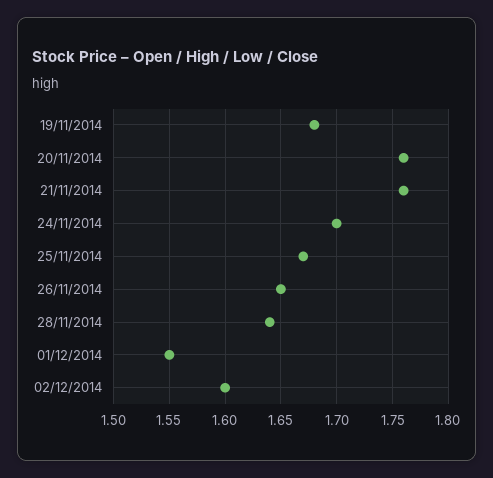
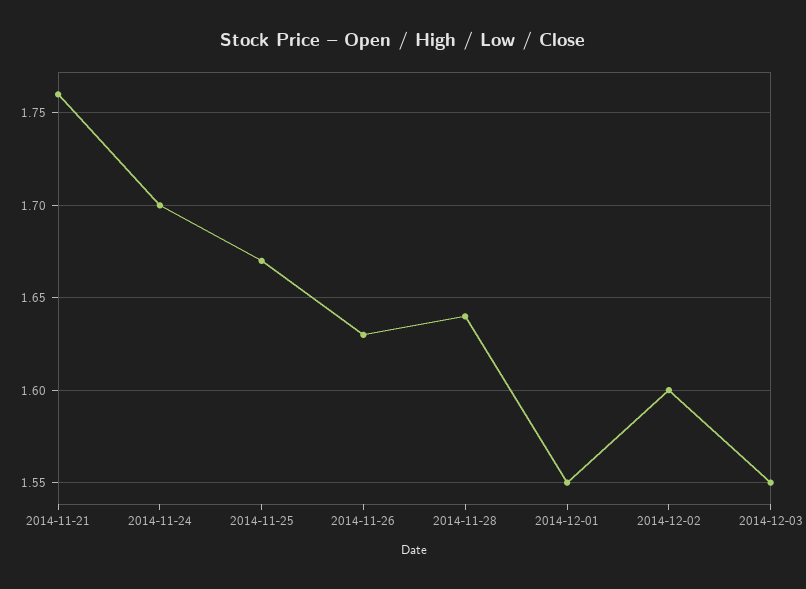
19/11/2014: 1.68 -> none
20/11/2014: 1.76 -> none
26/11/2014: 1.65 -> 1.63
2014-12-03: none -> 1.55

